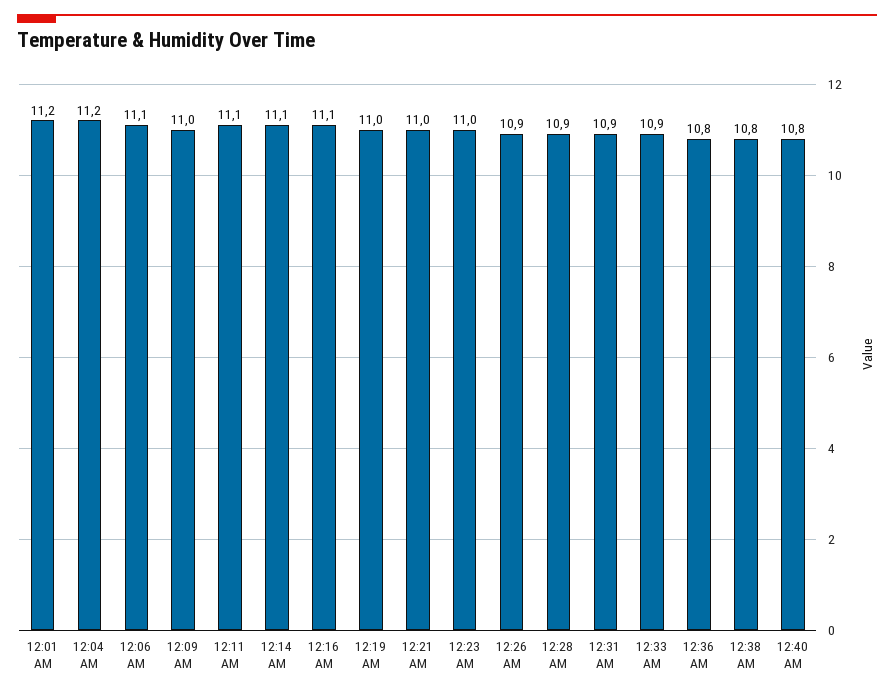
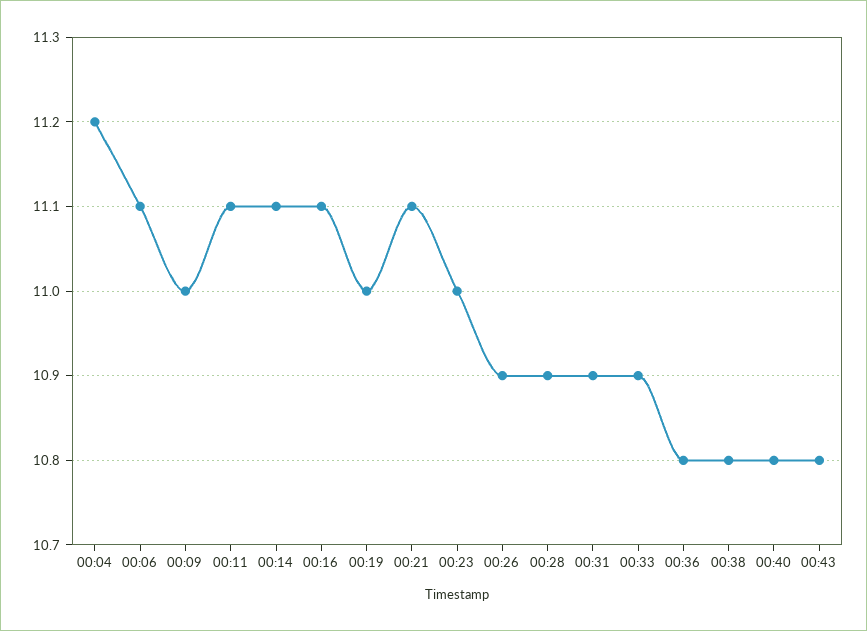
12:01 AM: 11.2 -> none
12:21 AM: 11 -> 11.1
00:43: none -> 10.8

